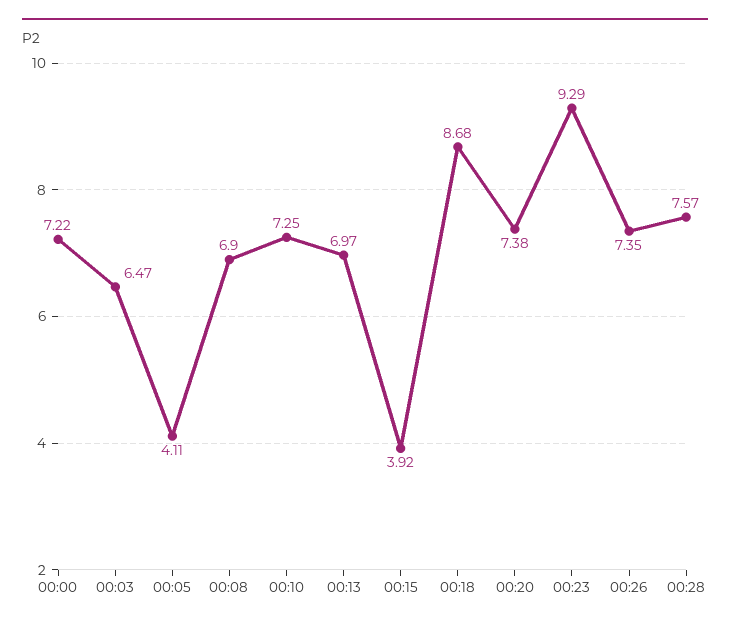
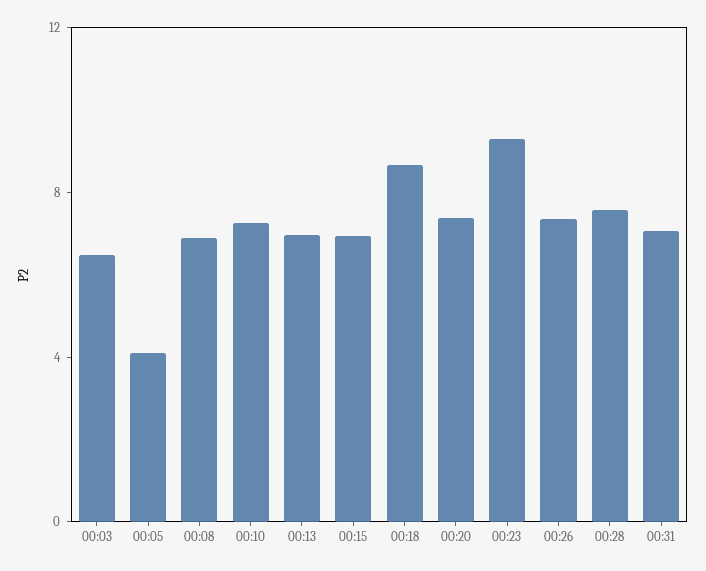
00:00: 7.22 -> none
00:15: 3.92 -> 7
00:31: none -> 7

